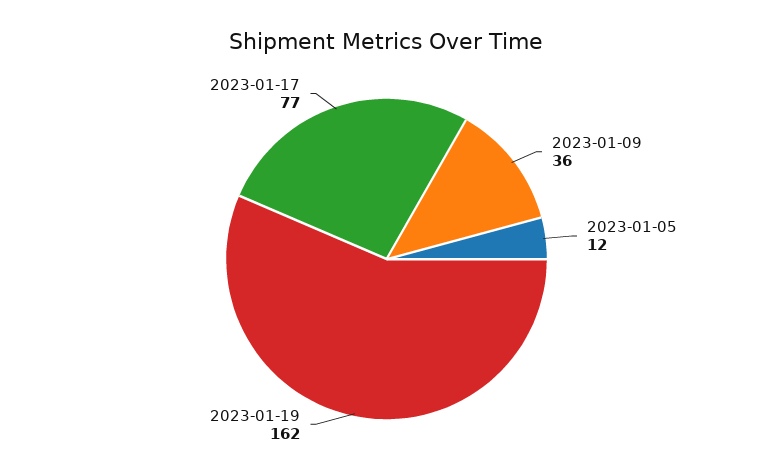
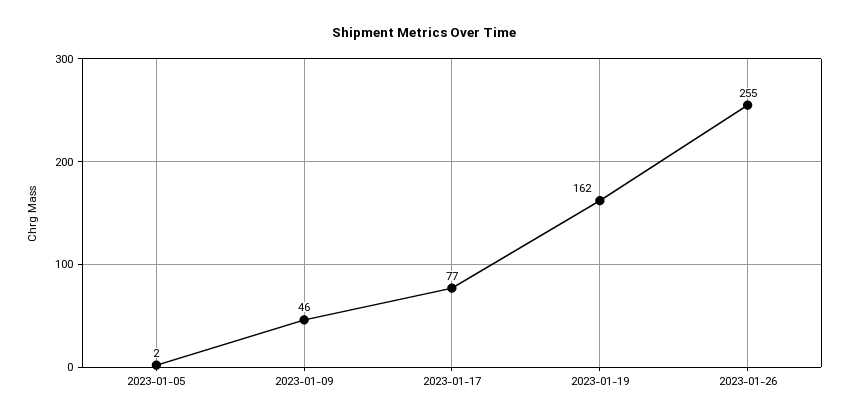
2023-01-09: 36 -> 46
2023-01-05: 12 -> 2
2023-01-26: none -> 255

